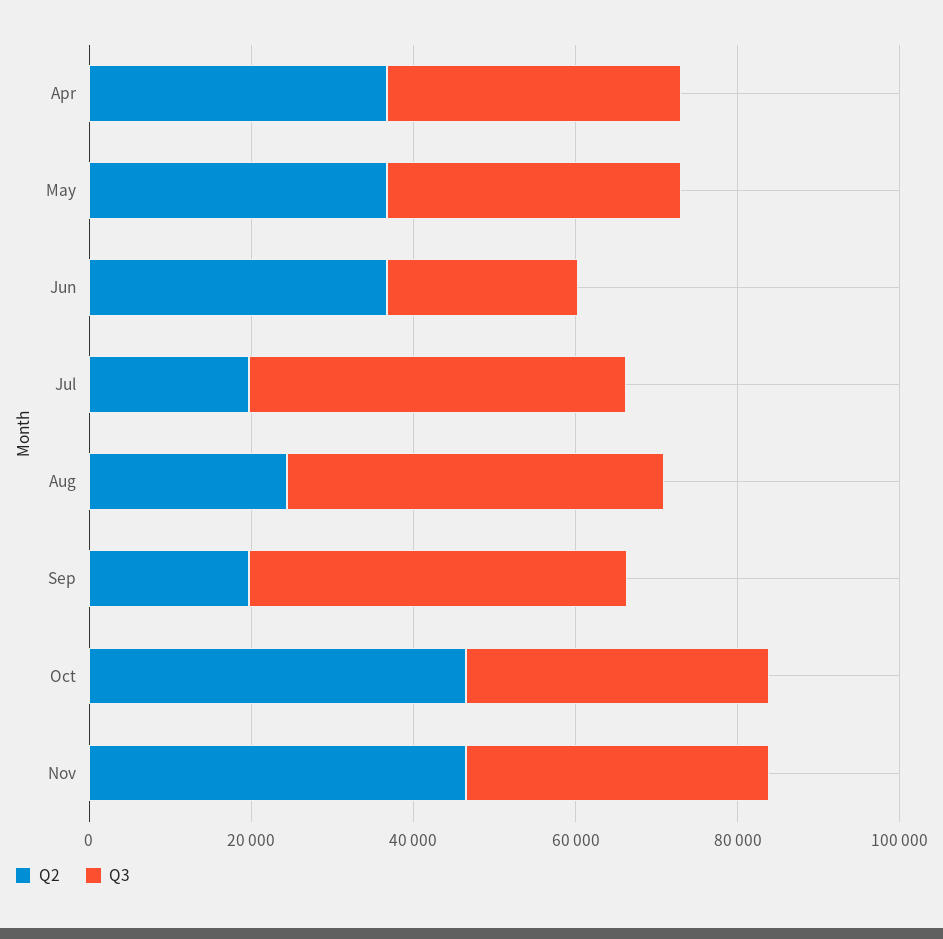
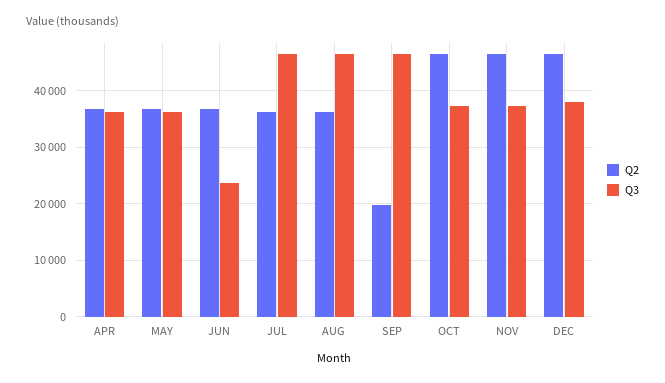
Q2, Jul: 20000 -> 36000
Q2, Aug: 25000 -> 36000
Q2, DEC: none -> 46000
Q3, DEC: none -> 38000

